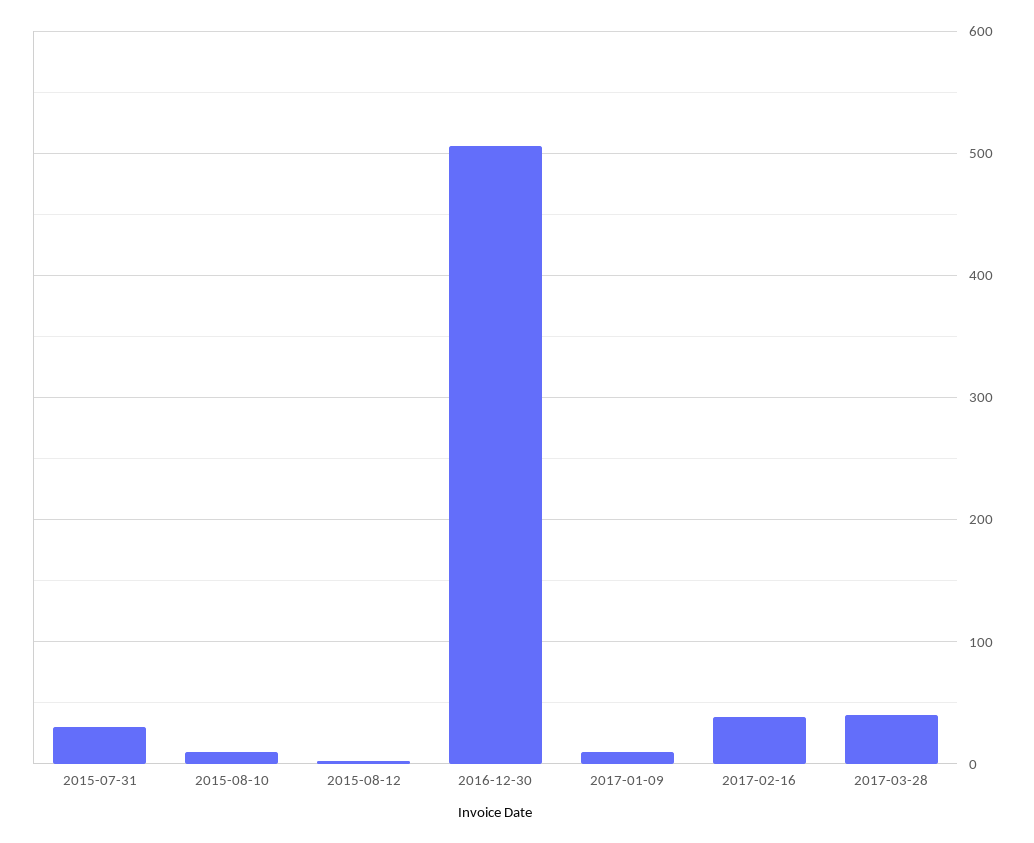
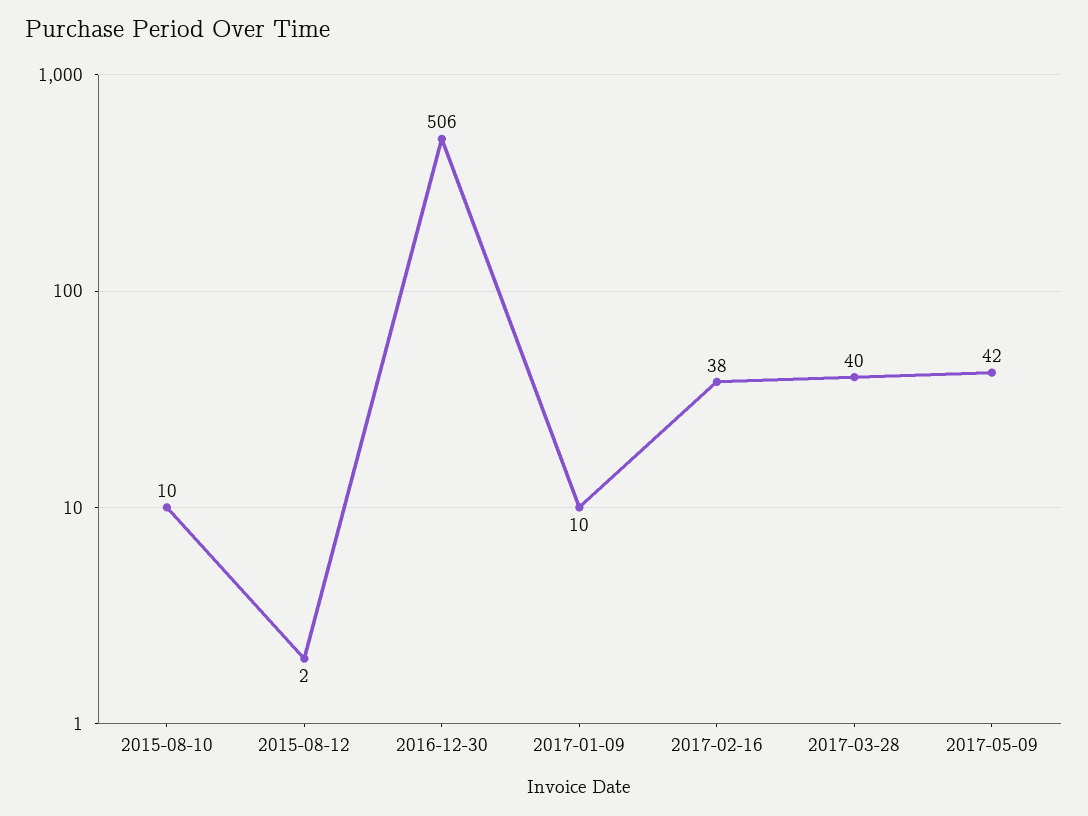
2015-07-31: 30 -> none
2017-05-09: none -> 42

